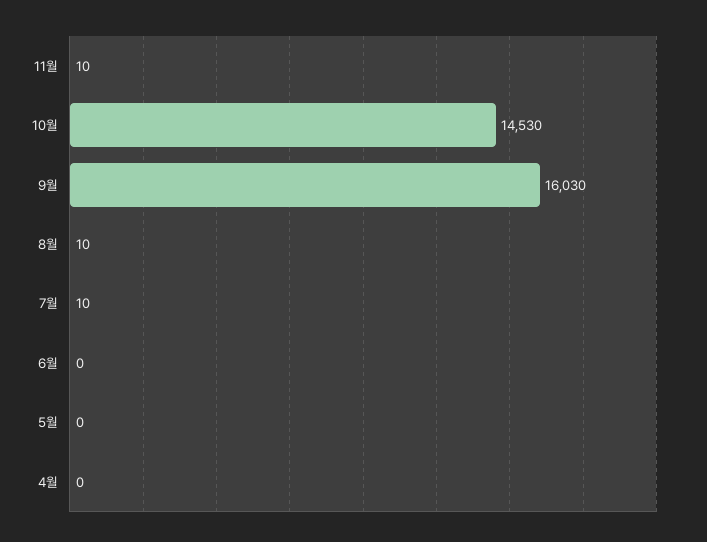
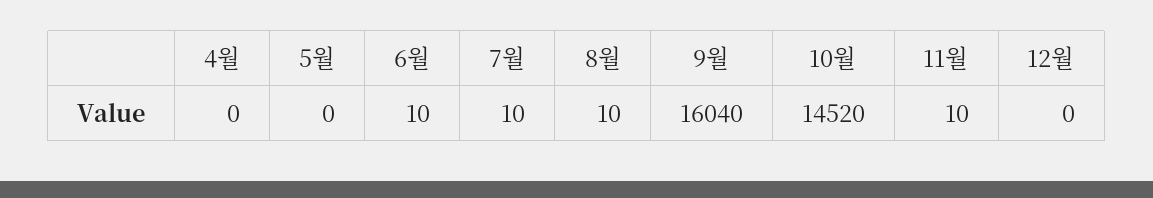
10월: 14530 -> 14520
9월: 16030 -> 16040
6월: 0 -> 10
12월: none -> 0

